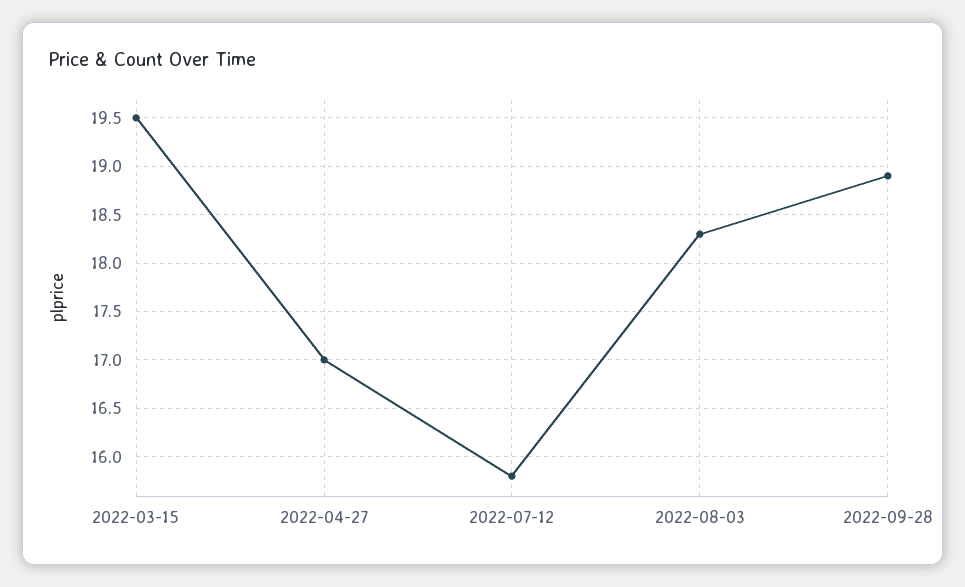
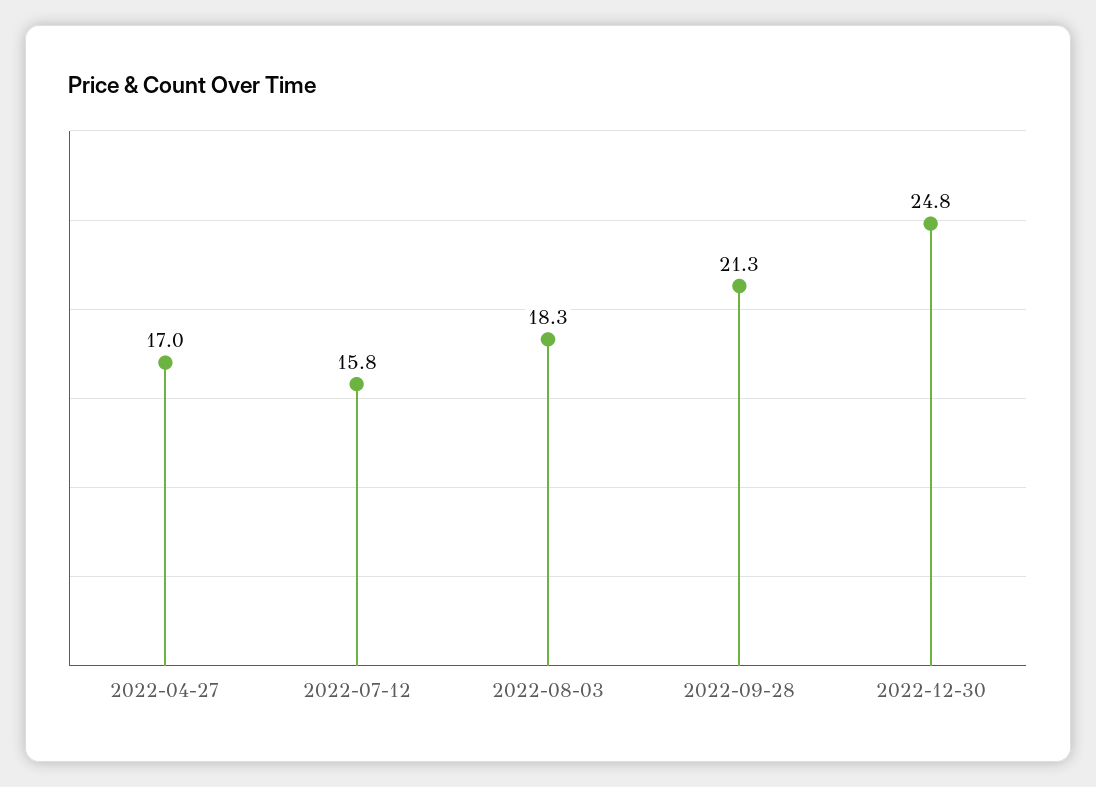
2022-03-15: 19.5 -> none
2022-09-28: 18.9 -> 21.3
2022-12-30: none -> 24.8

